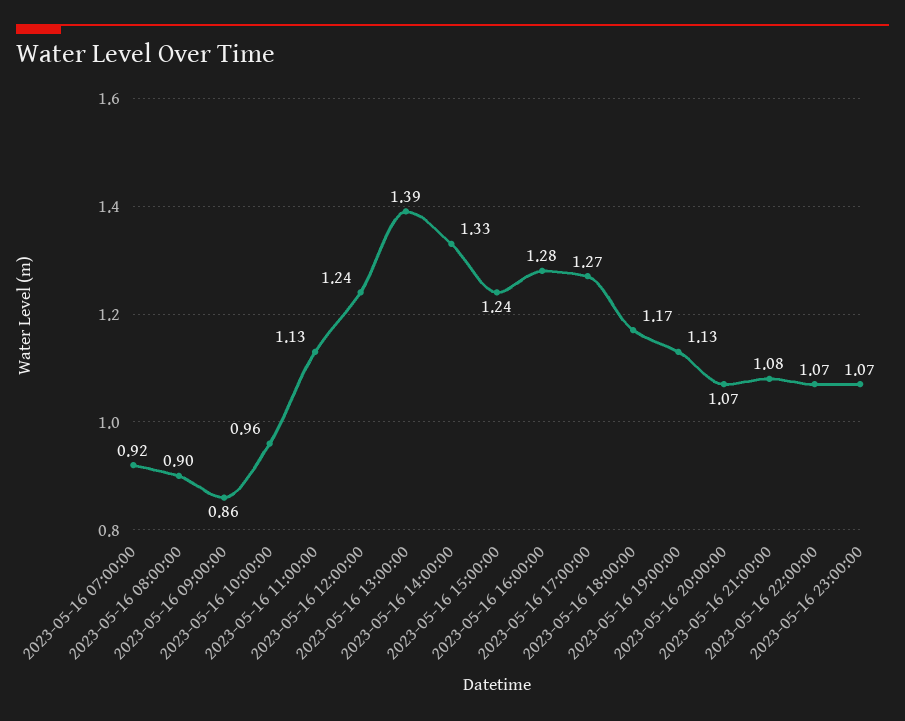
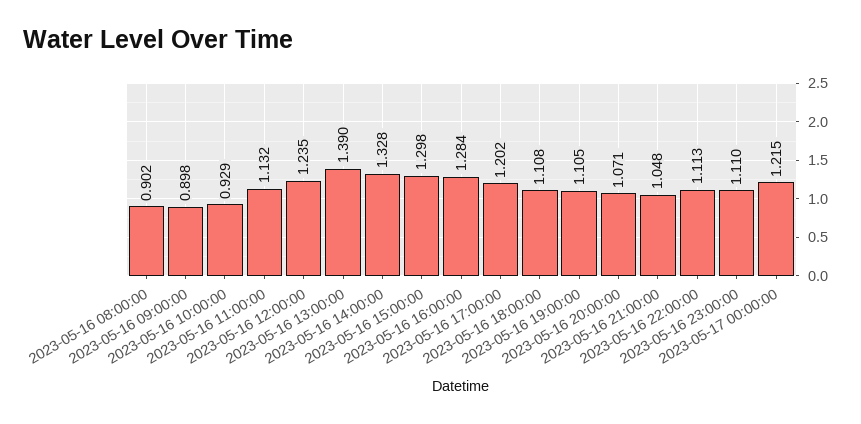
2023-05-16 07:00:00: 0.92 -> none
2023-05-16 09:00:00: 0.86 -> 0.898
2023-05-16 10:00:00: 0.96 -> 0.929
2023-05-16 15:00:00: 1.24 -> 1.298
2023-05-16 17:00:00: 1.27 -> 1.202
2023-05-16 18:00:00: 1.17 -> 1.108
2023-05-16 19:00:00: 1.13 -> 1.105
2023-05-16 21:00:00: 1.08 -> 1.048
2023-05-16 22:00:00: 1.07 -> 1.113
2023-05-16 23:00:00: 1.07 -> 1.11
2023-05-17 00:00:00: none -> 1.215

